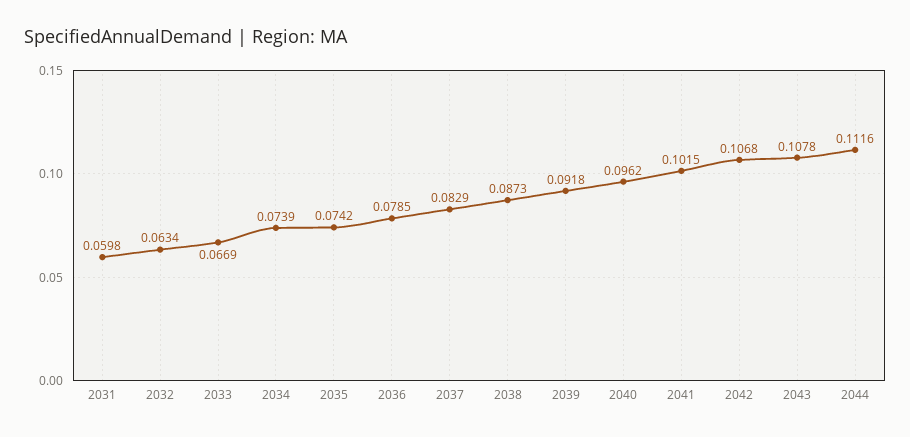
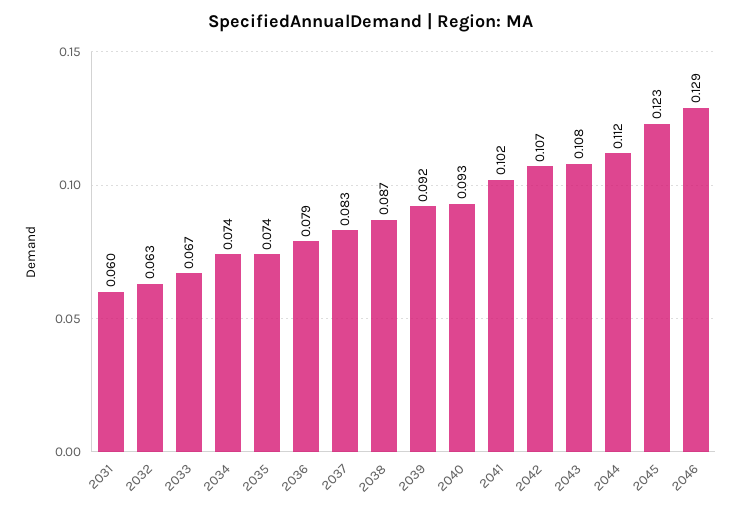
2040: 0.0962 -> 0.093
2045: none -> 0.123
2046: none -> 0.129

